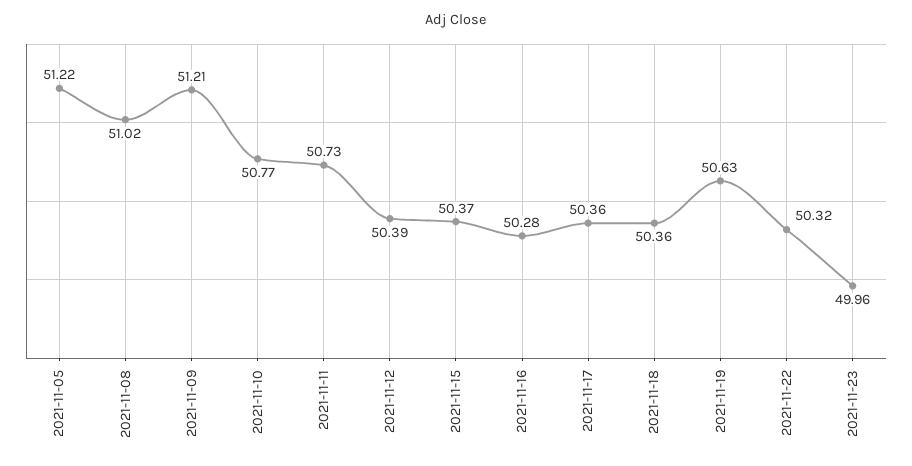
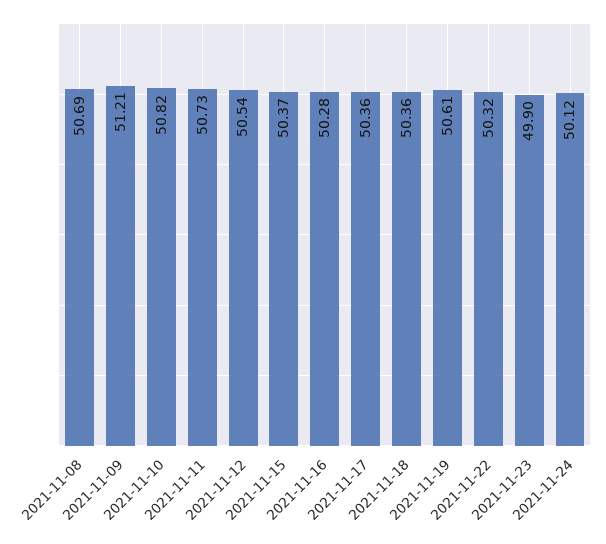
2021-11-05: 51.22 -> none
2021-11-08: 51.02 -> 50.69
2021-11-10: 50.77 -> 50.82
2021-11-12: 50.39 -> 50.54
2021-11-19: 50.63 -> 50.61
2021-11-23: 49.96 -> 49.9
2021-11-24: none -> 50.12

